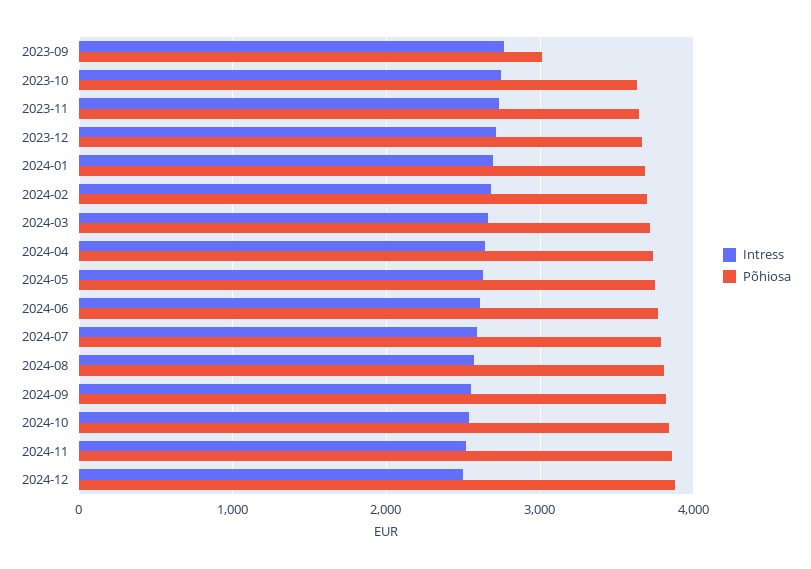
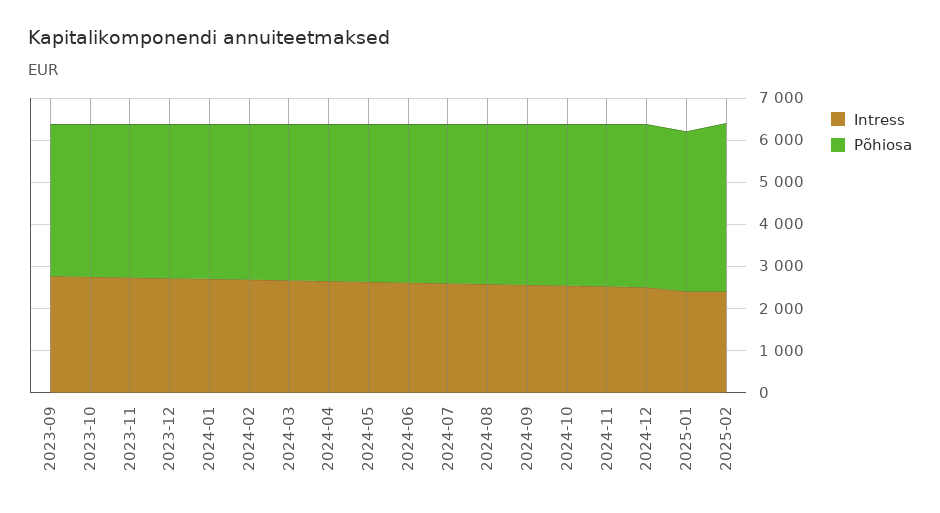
Põhiosa, 2023-09: 3000 -> 3600
Intress, 2025-01: none -> 2400
Põhiosa, 2025-01: none -> 3800
Intress, 2025-02: none -> 2400
Põhiosa, 2025-02: none -> 4000

